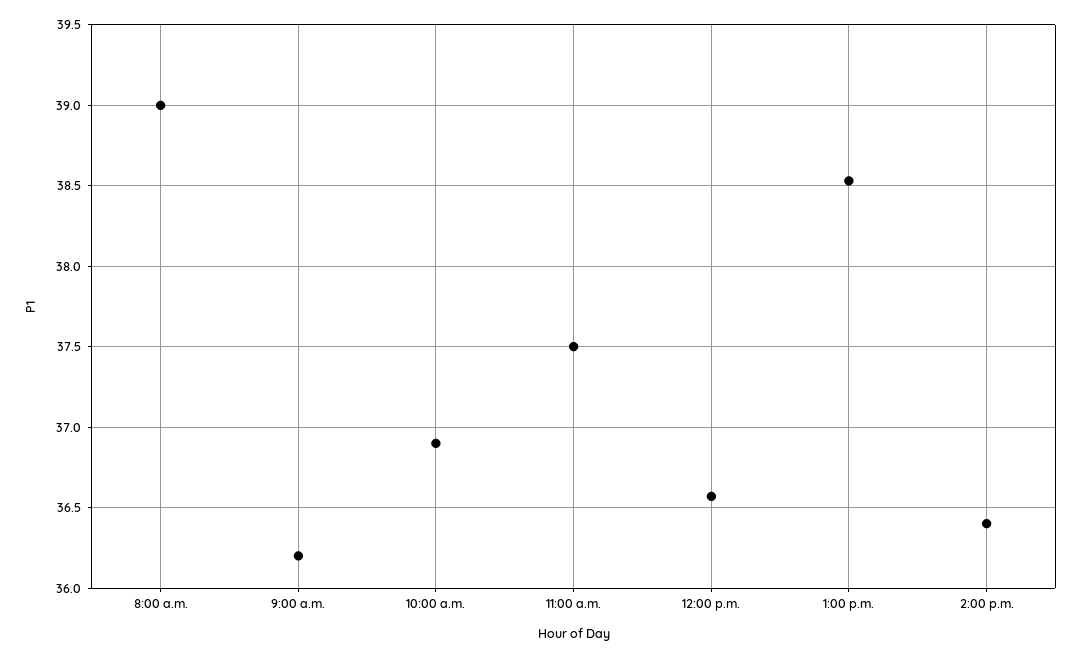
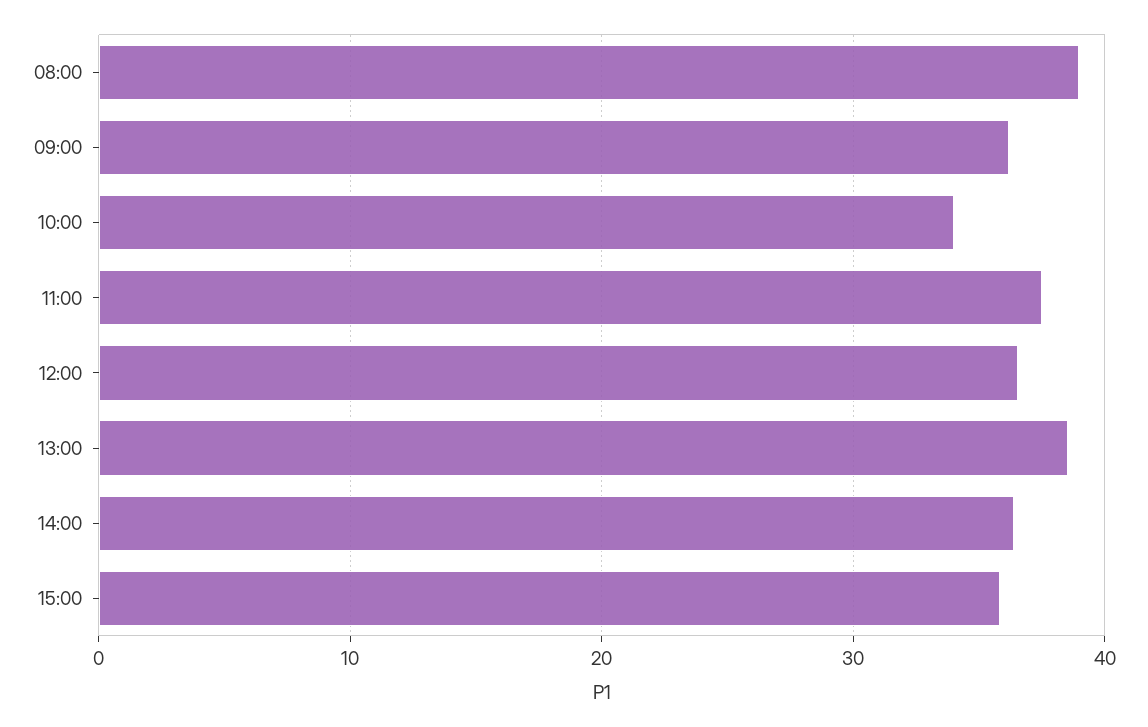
10:00 a.m.: 36.9 -> 34
15:00: none -> 36

